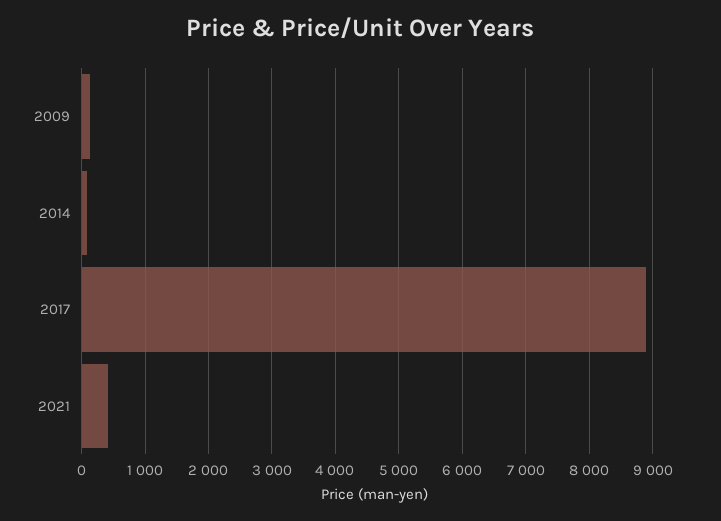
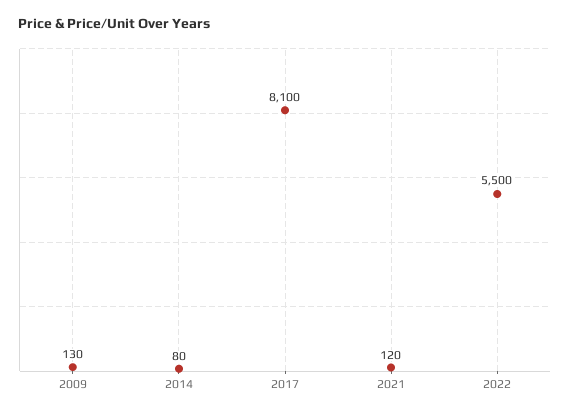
2017: 8900 -> 8100
2021: 400 -> 120
2022: none -> 5500

